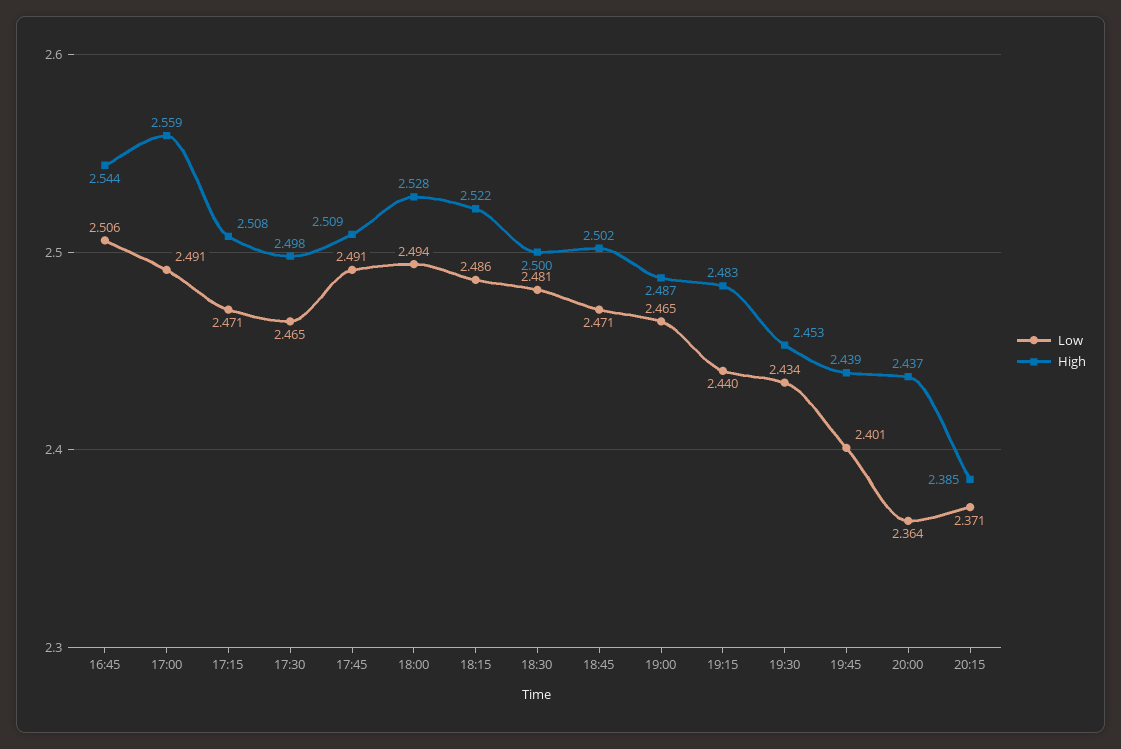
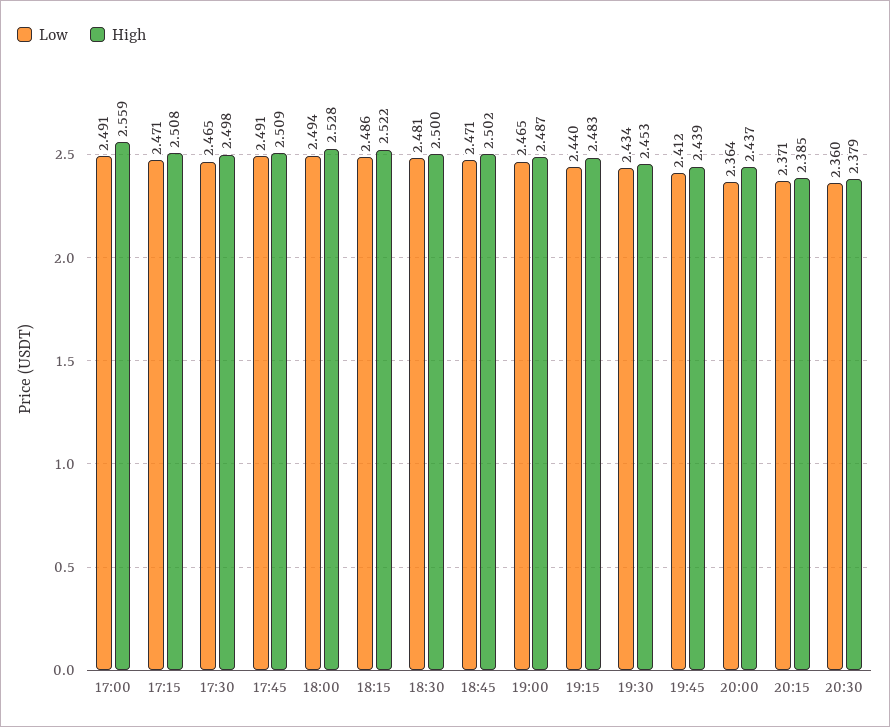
Low, 16:45: 2.506 -> none
High, 16:45: 2.544 -> none
Low, 19:45: 2.401 -> 2.412
Low, 20:30: none -> 2.36
High, 20:30: none -> 2.379

